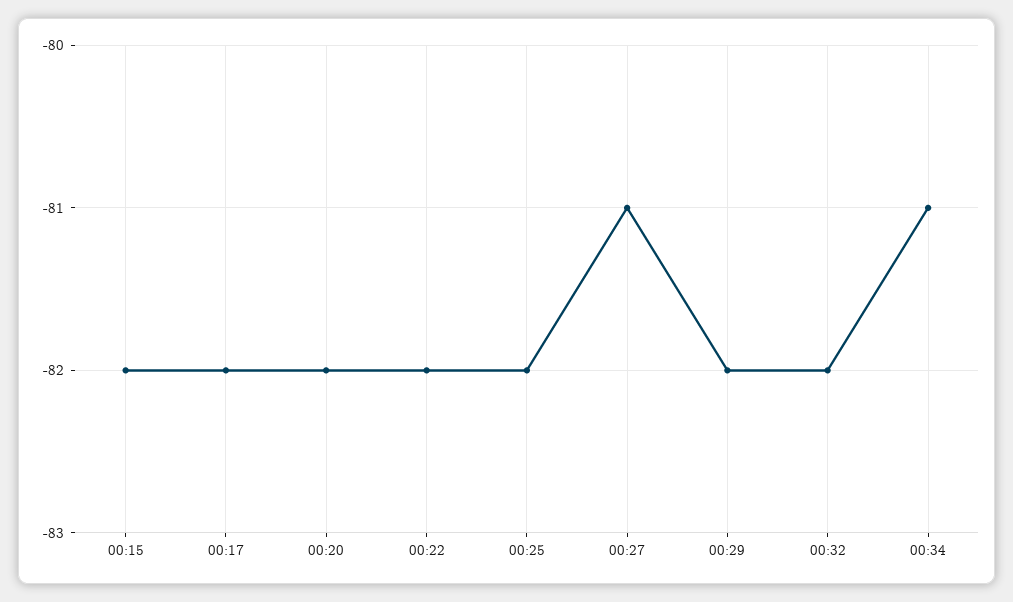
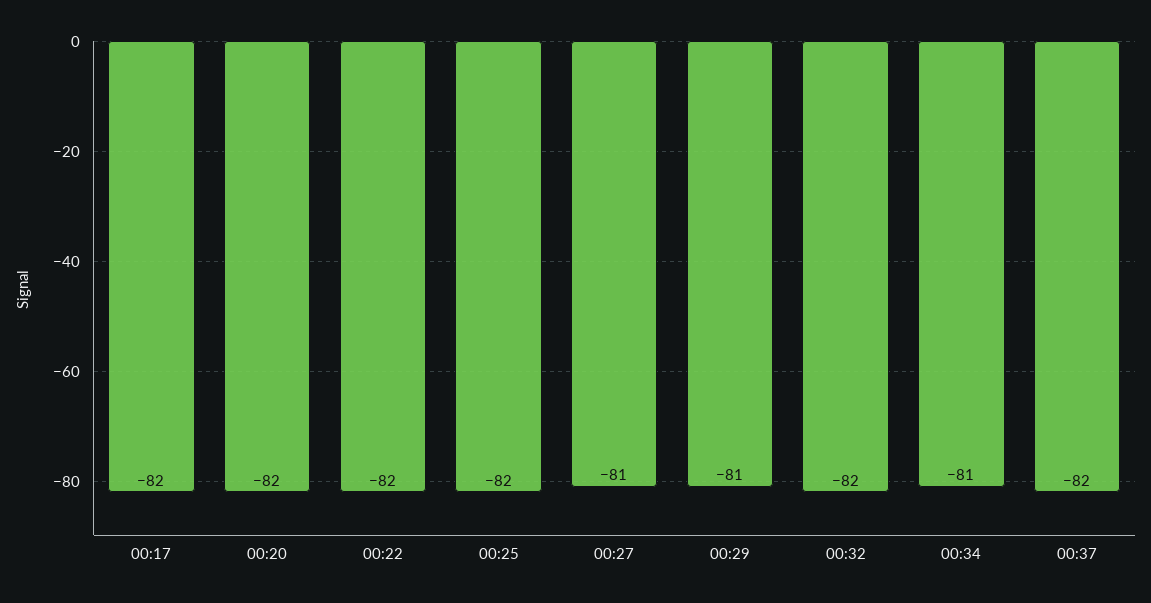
00:15: -82 -> none
00:29: -82 -> -81
00:37: none -> -82

